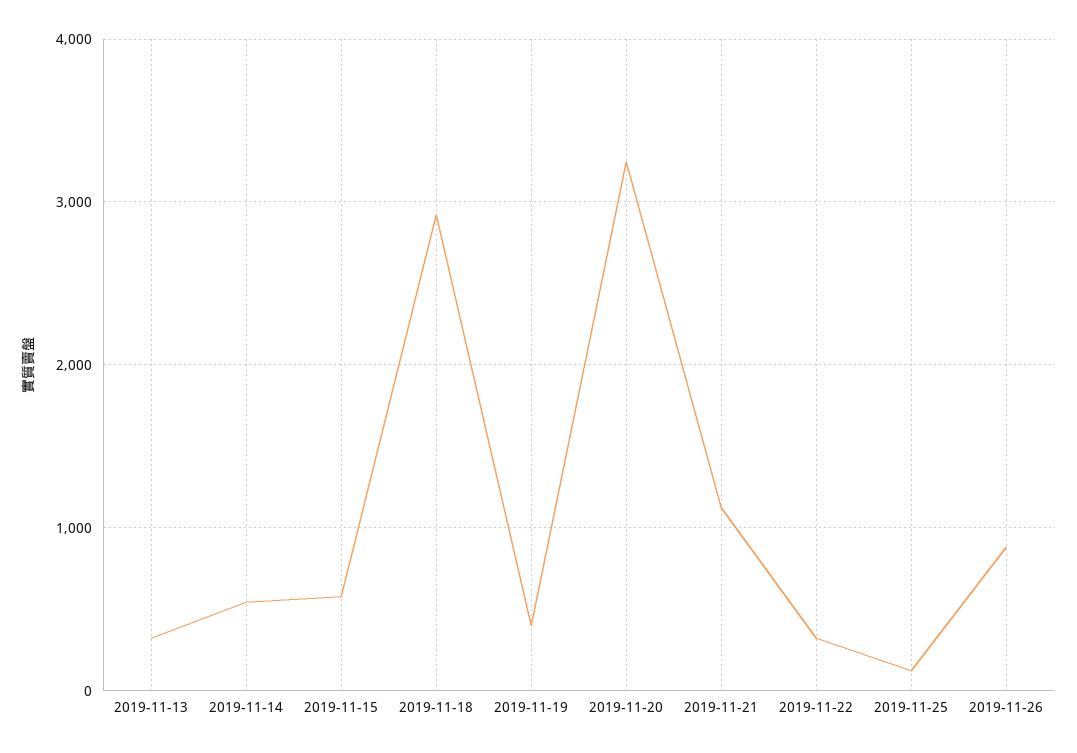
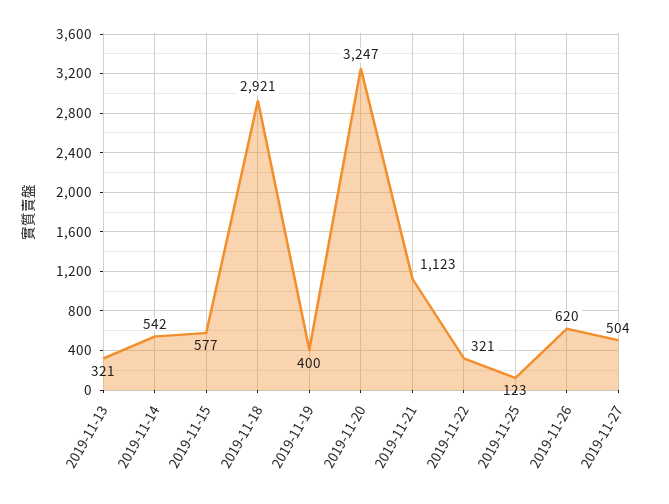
2019-11-26: 900 -> 620
2019-11-27: none -> 504

